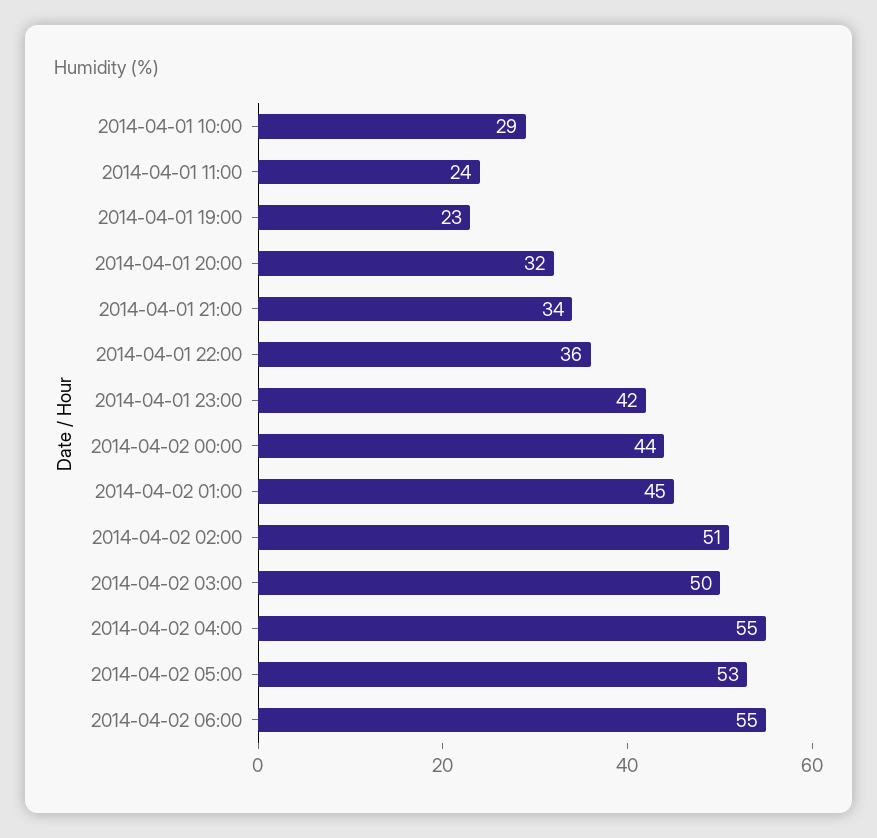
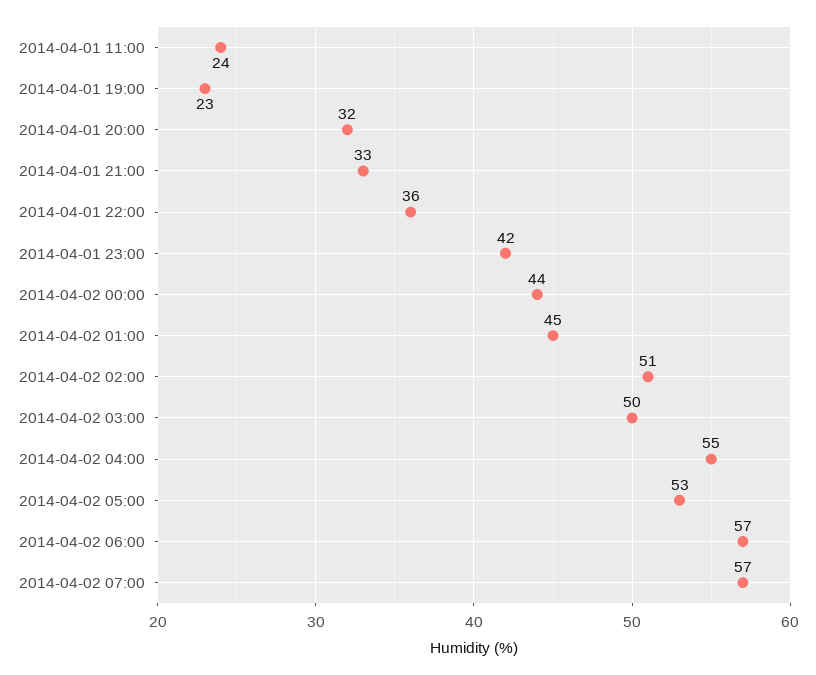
2014-04-01 10:00: 29 -> none
2014-04-01 21:00: 34 -> 33
2014-04-02 06:00: 55 -> 57
2014-04-02 07:00: none -> 57

